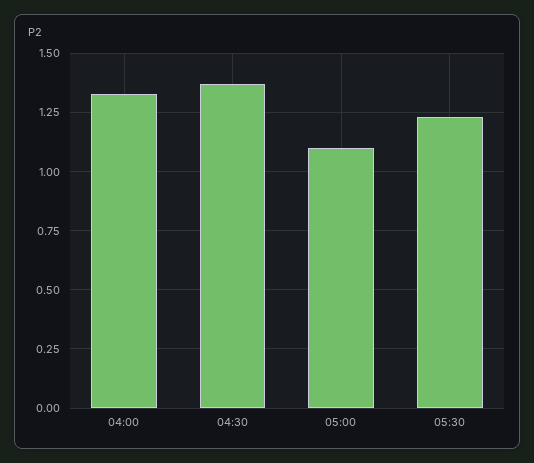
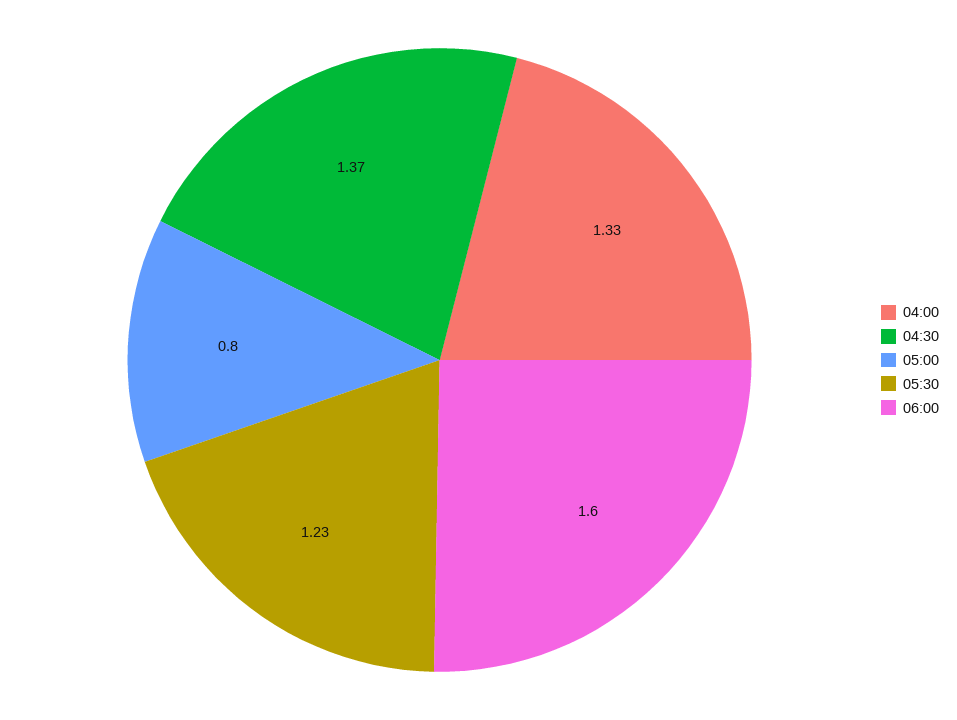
05:00: 1.1 -> 0.8
06:00: none -> 1.6

